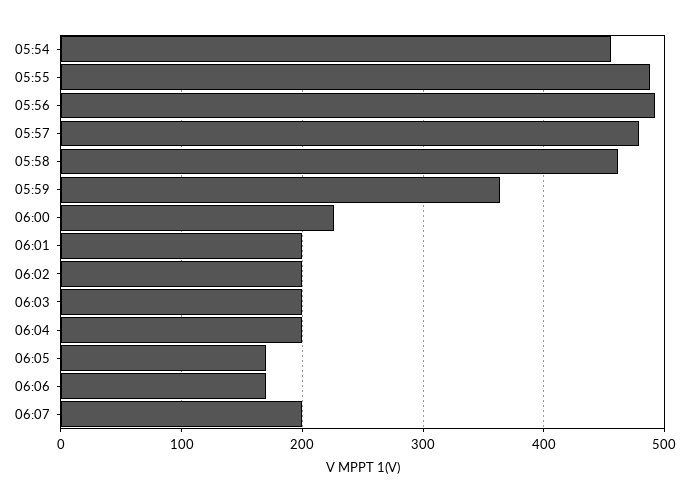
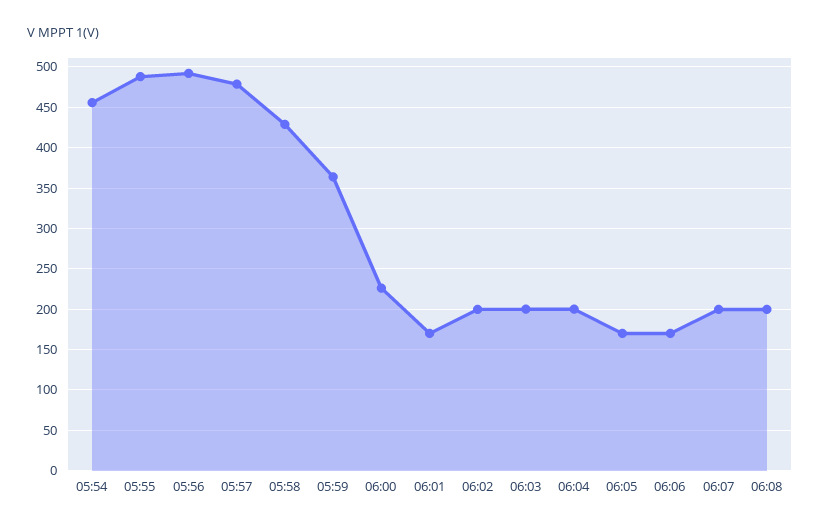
05:58: 460 -> 430
06:01: 200 -> 170
06:08: none -> 200

